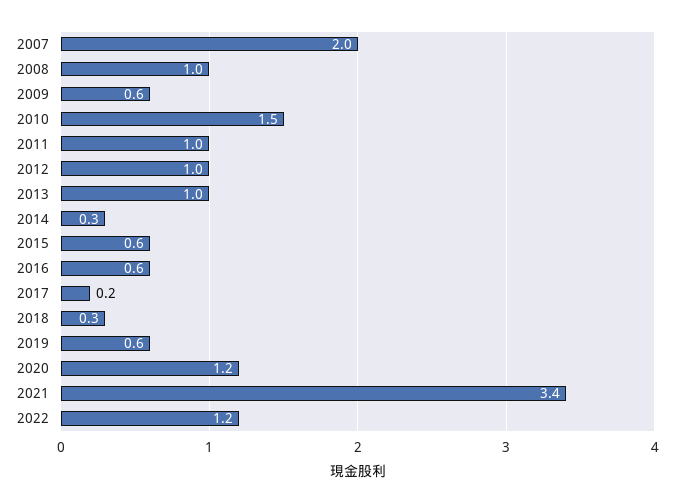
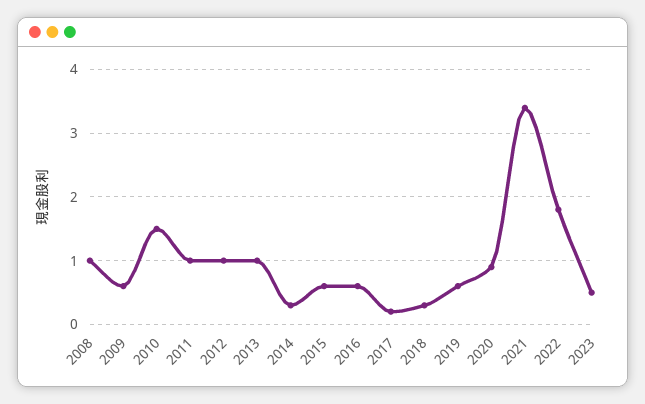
2007: 2 -> none
2020: 1.2 -> 0.9
2022: 1.2 -> 1.8
2023: none -> 0.5

